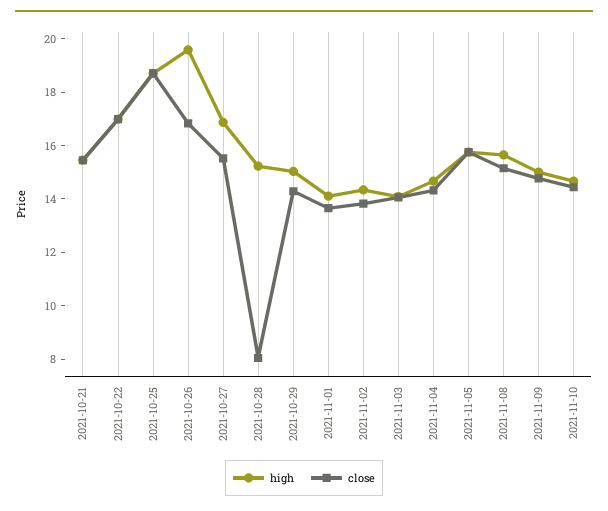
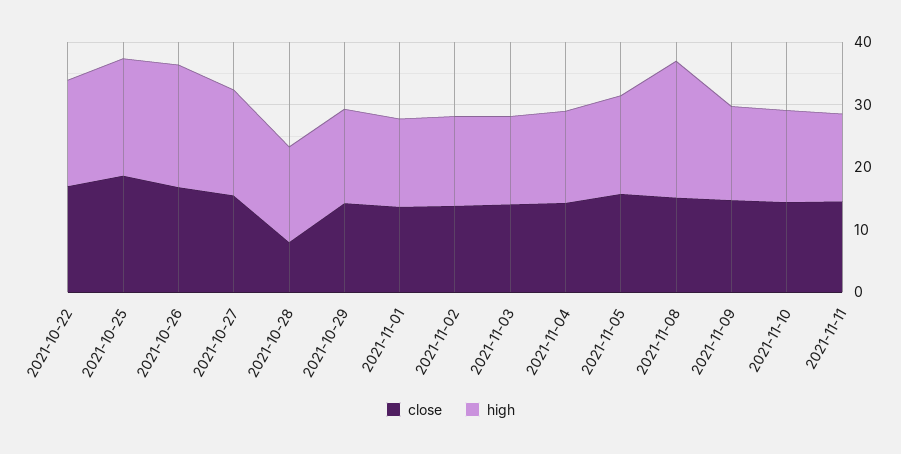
high, 2021-10-21: 15.5 -> none
close, 2021-10-21: 15.5 -> none
high, 2021-11-08: 15.5 -> 22
close, 2021-11-11: none -> 14
high, 2021-11-11: none -> 14

